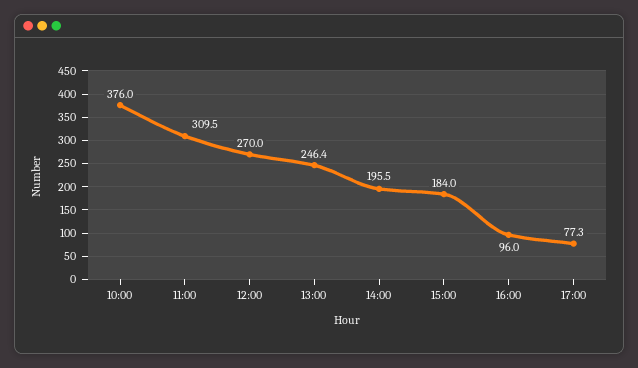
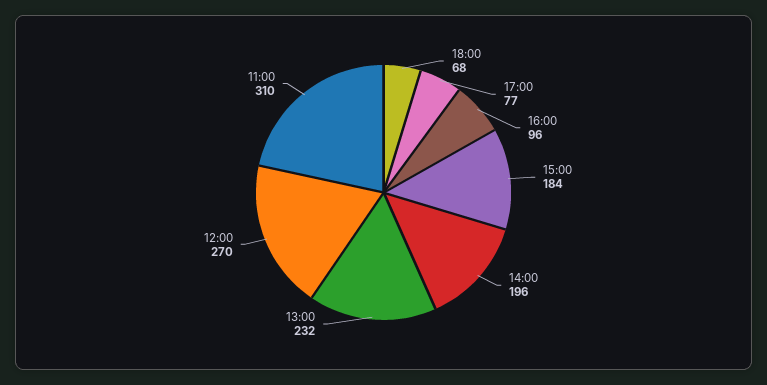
10:00: 376 -> none
13:00: 246.4 -> 232
18:00: none -> 68

